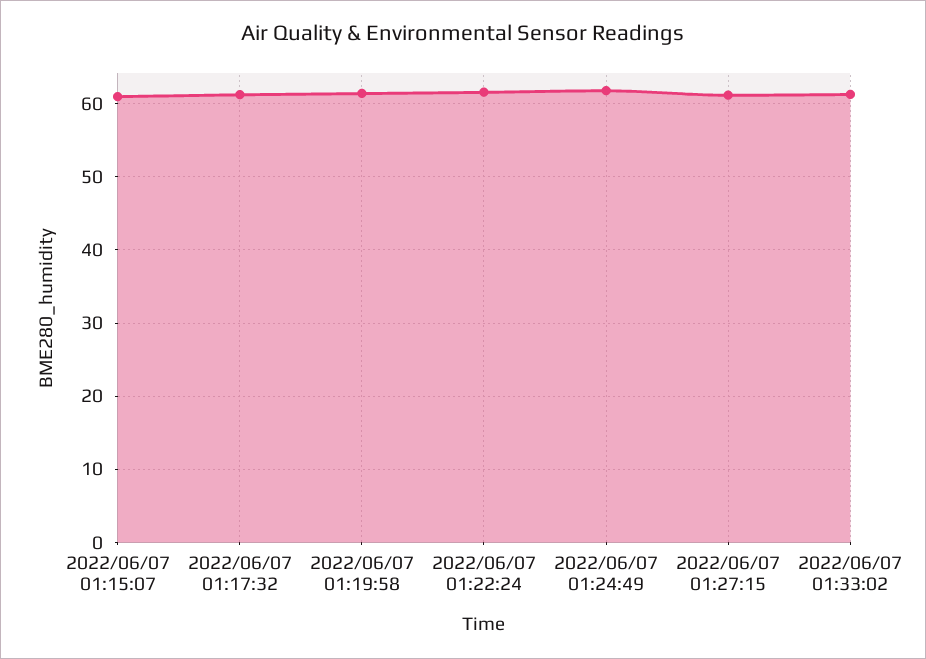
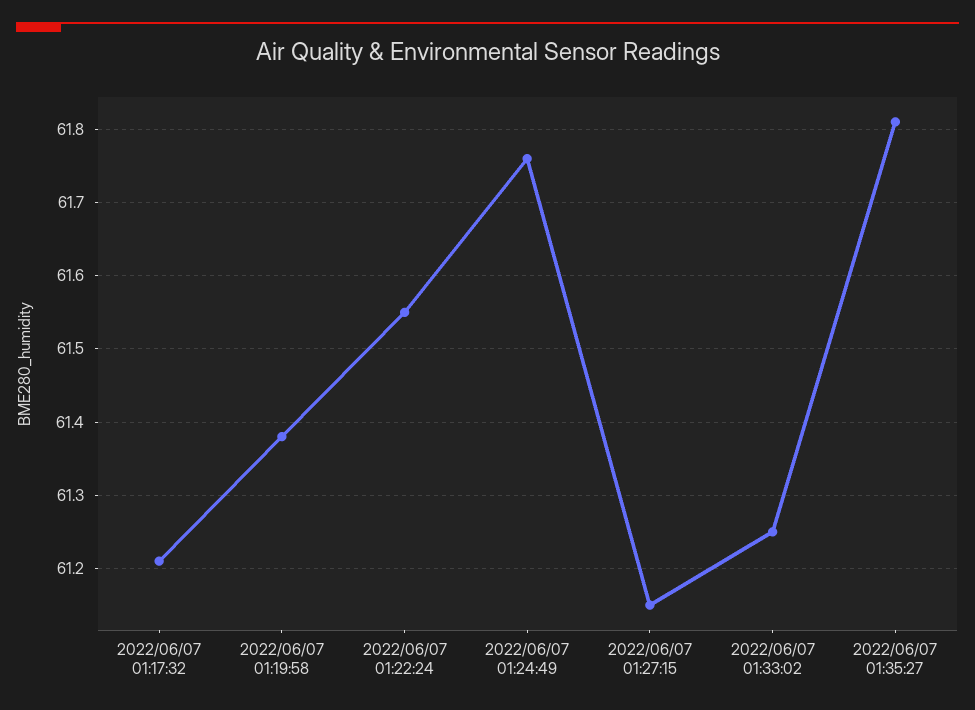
2022/06/07 01:15:07: 61 -> none
2022/06/07 01:35:27: none -> 61.81

